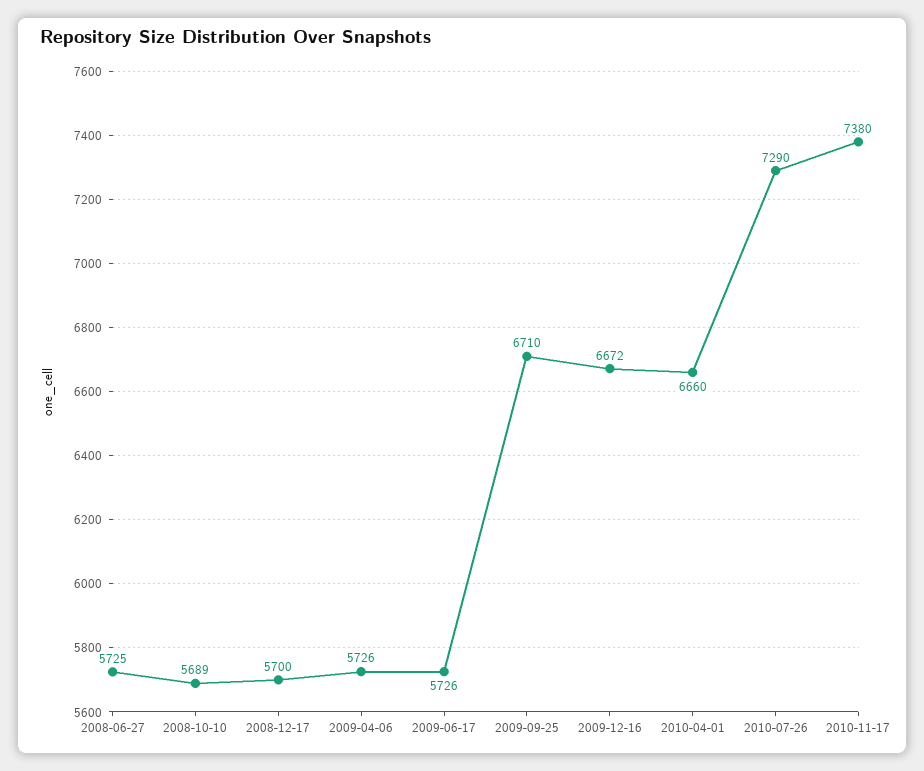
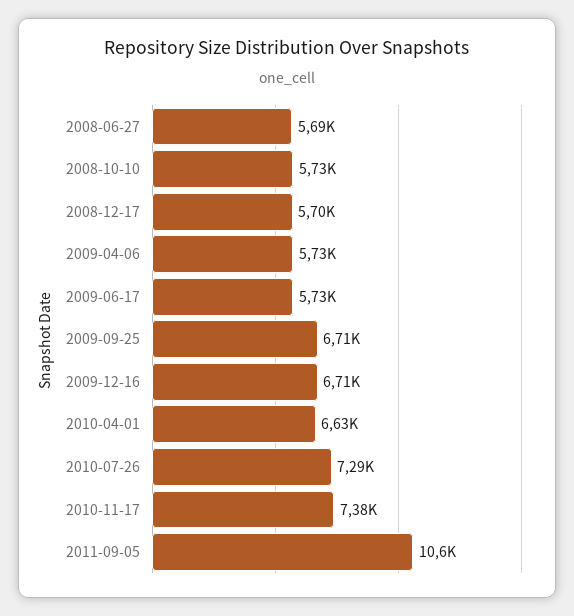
2008-06-27: 5725 -> 5690
2008-10-10: 5689 -> 5730
2009-12-16: 6672 -> 6710
2010-04-01: 6660 -> 6630
2011-09-05: none -> 10600

